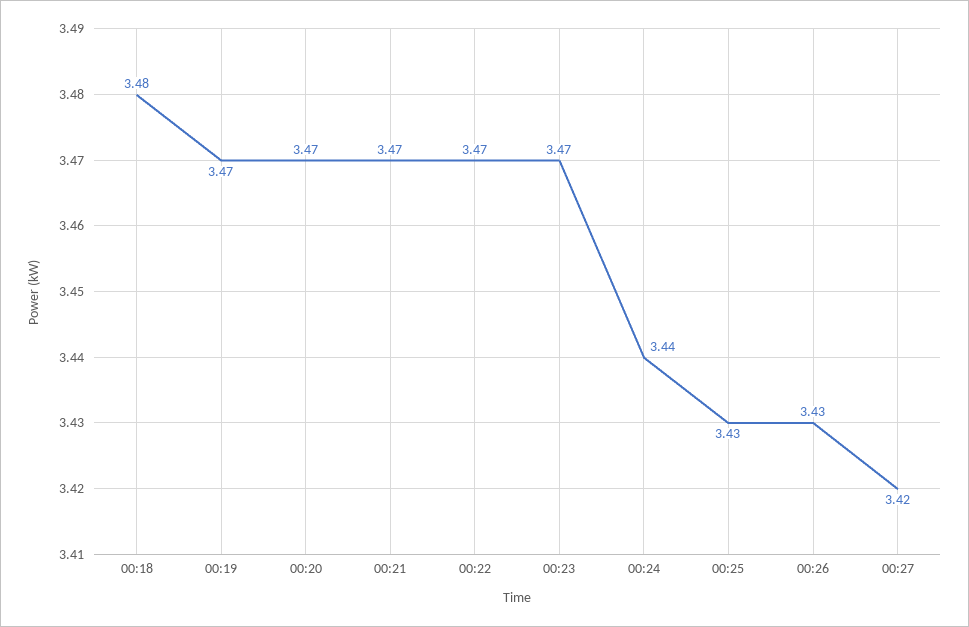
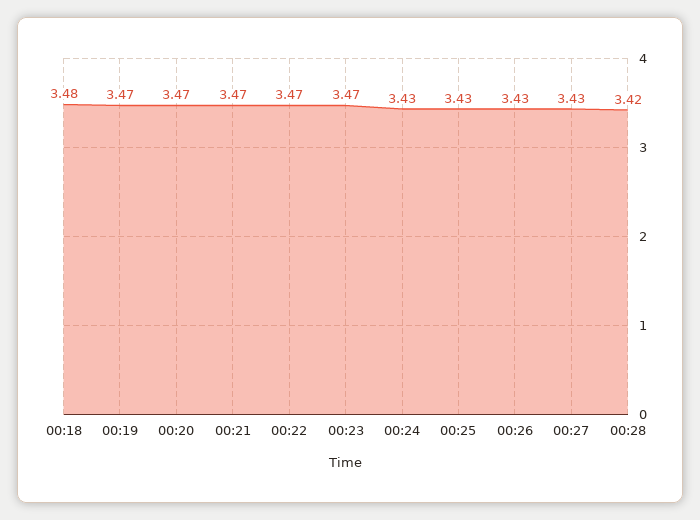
00:24: 3.44 -> 3.43
00:27: 3.42 -> 3.43
00:28: none -> 3.42

